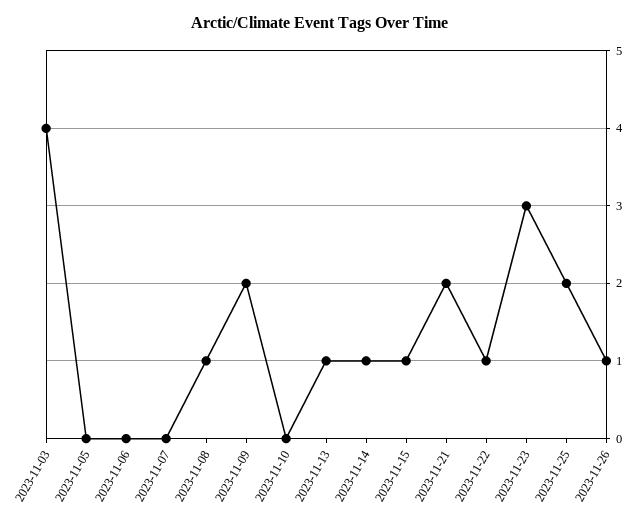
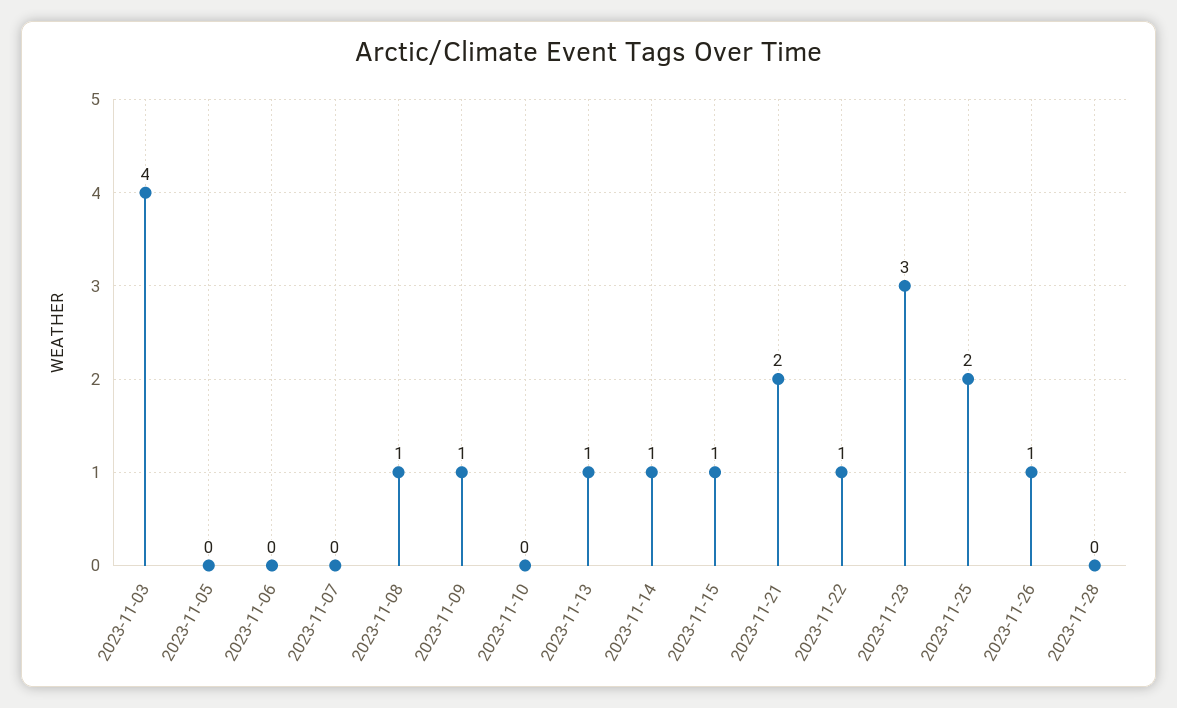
2023-11-09: 2 -> 1
2023-11-28: none -> 0

